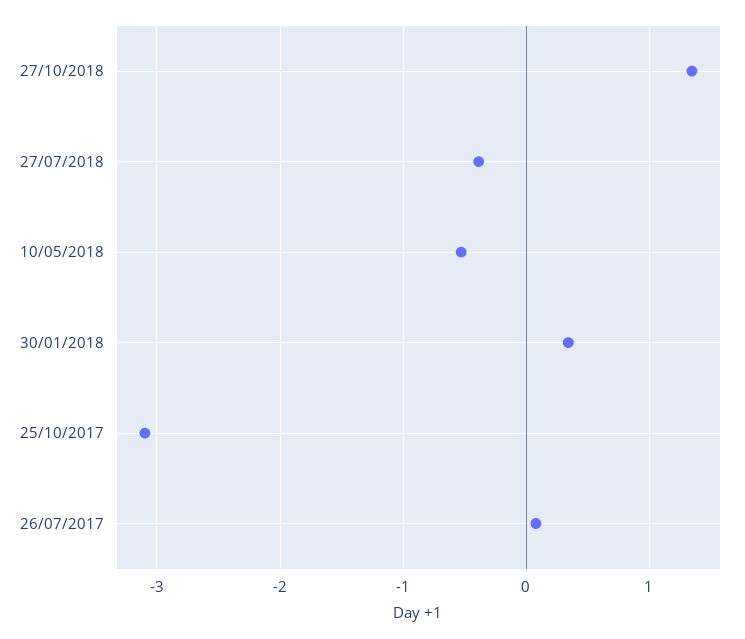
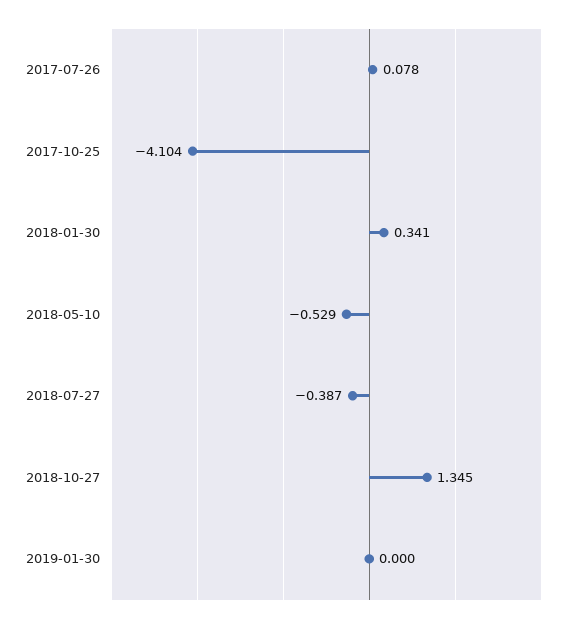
25/10/2017: -3.1 -> -4.104
2019-01-30: none -> 0

